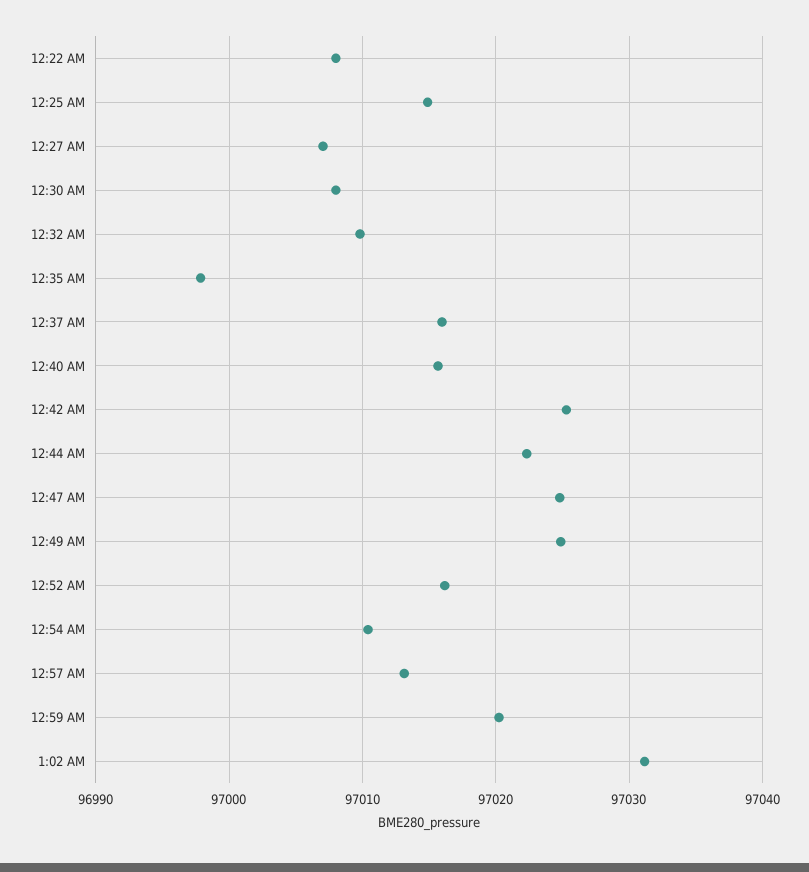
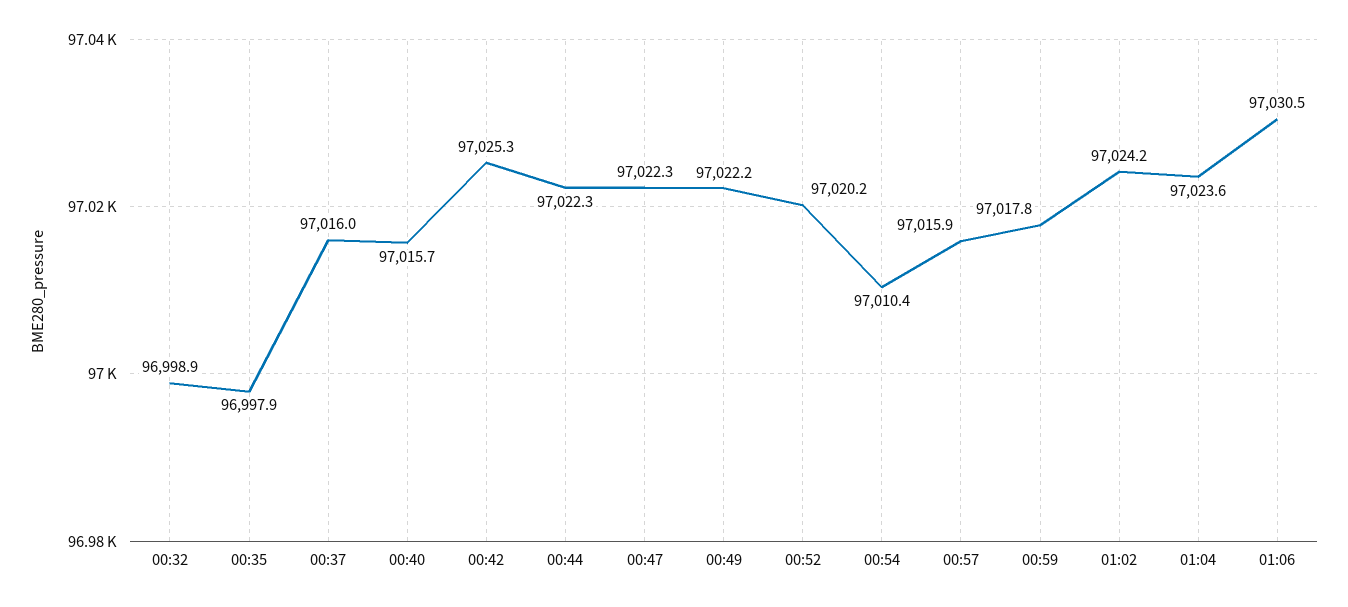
12:22 AM: 97008 -> none
12:25 AM: 97015 -> none
12:27 AM: 97007 -> none
12:30 AM: 97008 -> none
12:32 AM: 97010 -> 96998.9
12:47 AM: 97025 -> 97022.3
12:49 AM: 97025 -> 97022.2
12:52 AM: 97016 -> 97020.2
12:57 AM: 97013 -> 97015.9
12:59 AM: 97020 -> 97017.8
1:02 AM: 97031 -> 97024.2
01:04: none -> 97023.6
01:06: none -> 97030.5

